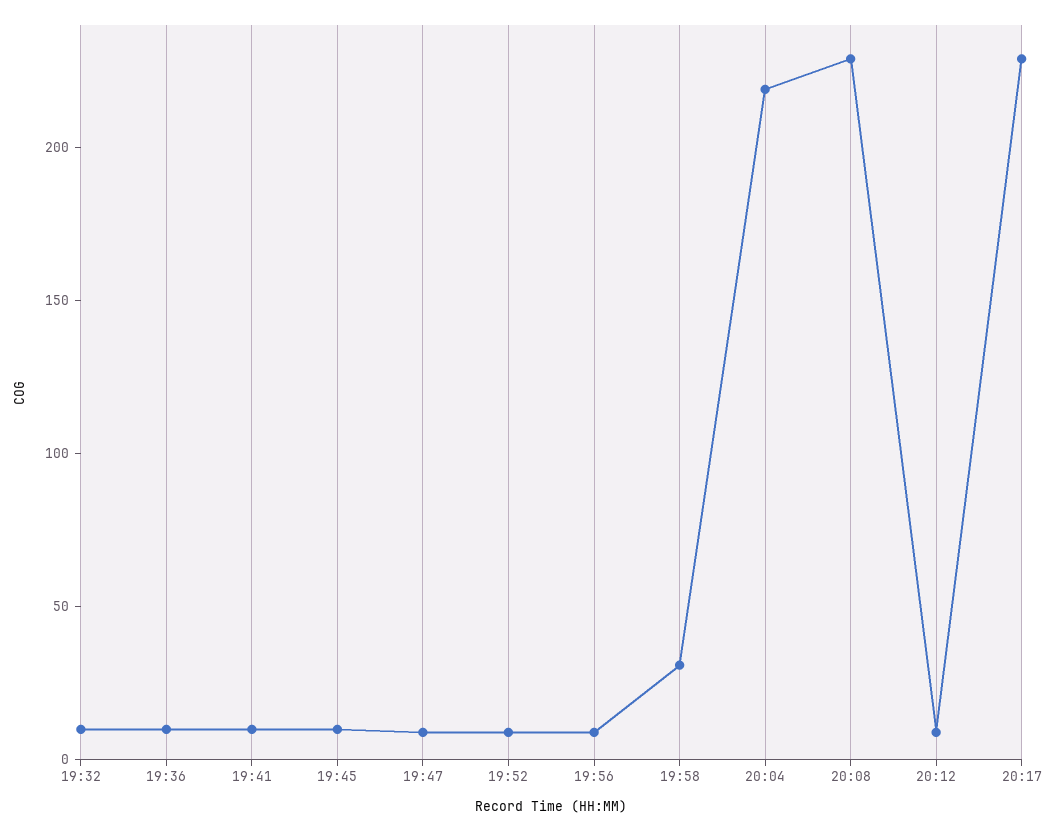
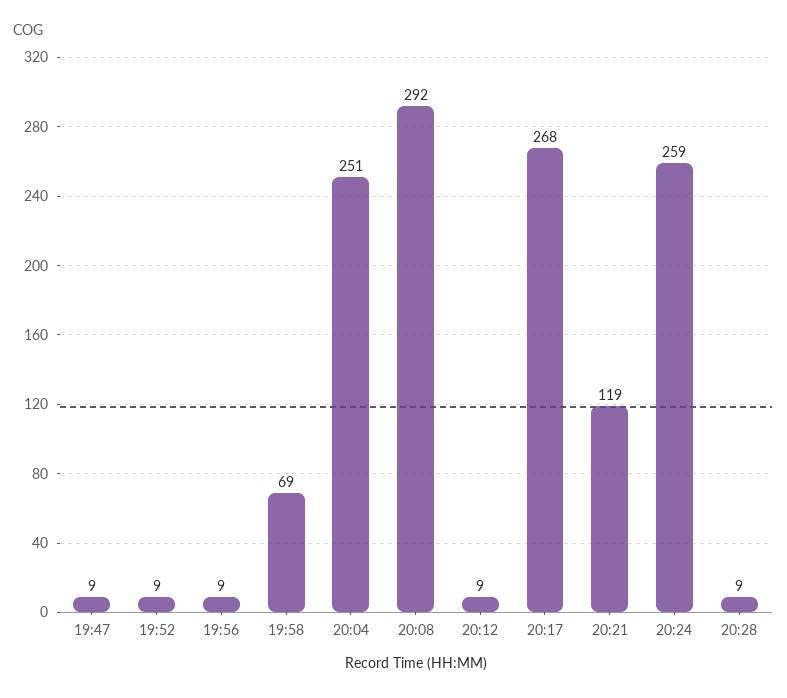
19:32: 10 -> none
19:36: 10 -> none
19:41: 10 -> none
19:45: 10 -> none
19:58: 30 -> 69
20:04: 220 -> 251
20:08: 230 -> 292
20:17: 230 -> 268
20:21: none -> 119
20:24: none -> 259
20:28: none -> 9

